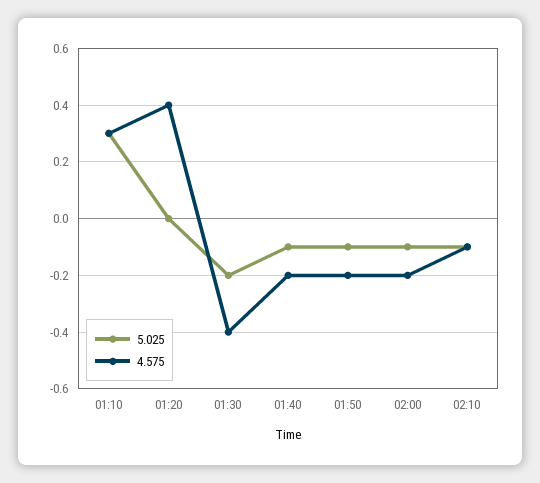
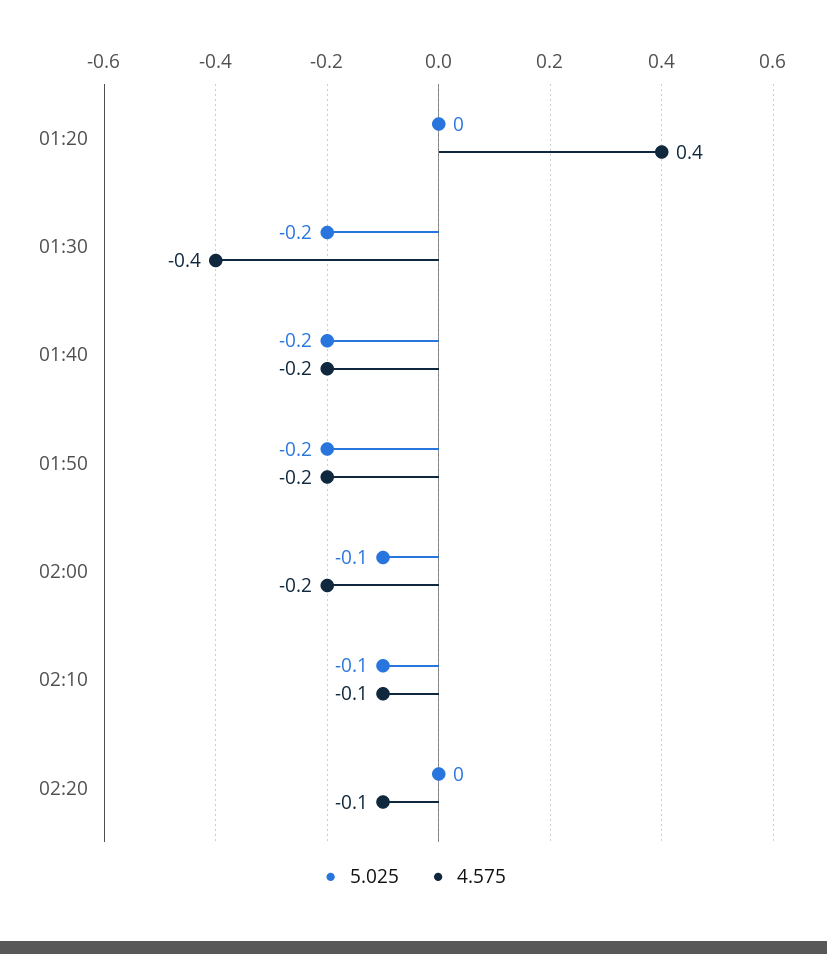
5.025, 01:10: 0.3 -> none
4.575, 01:10: 0.3 -> none
5.025, 01:40: -0.1 -> -0.2
5.025, 01:50: -0.1 -> -0.2
5.025, 02:20: none -> 0
4.575, 02:20: none -> -0.1

